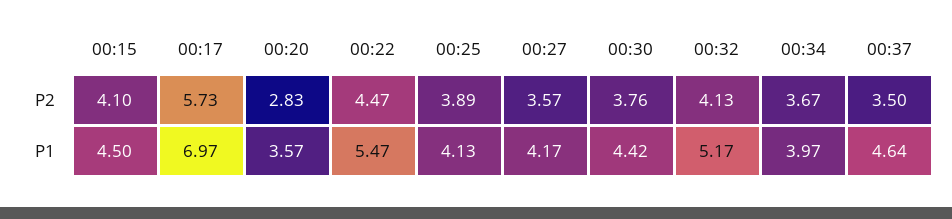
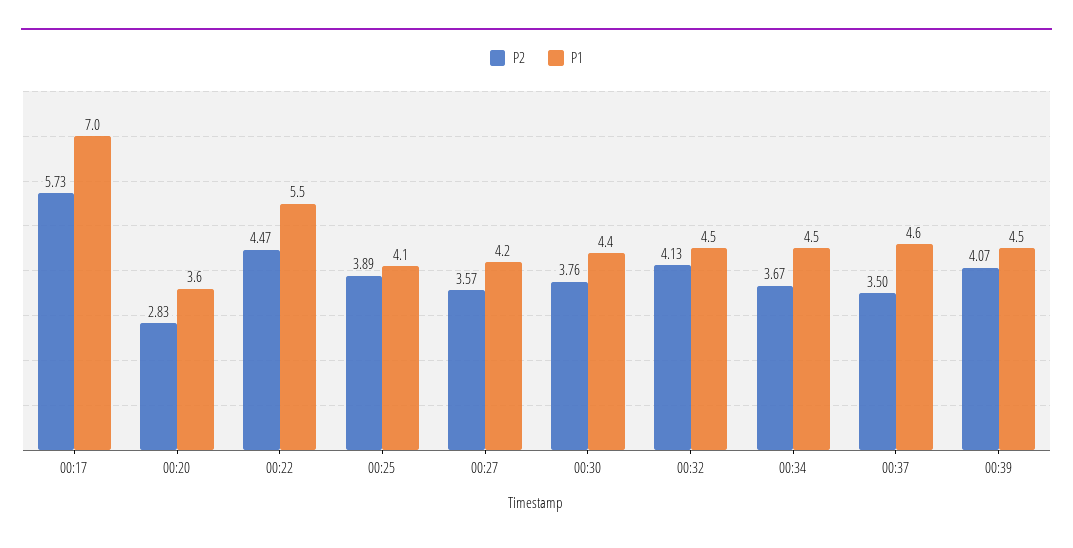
P2, 00:15: 4.1 -> none
P1, 00:15: 4.5 -> none
P1, 00:32: 5.17 -> 4.5
P1, 00:34: 3.97 -> 4.5
P2, 00:39: none -> 4.07
P1, 00:39: none -> 4.5

